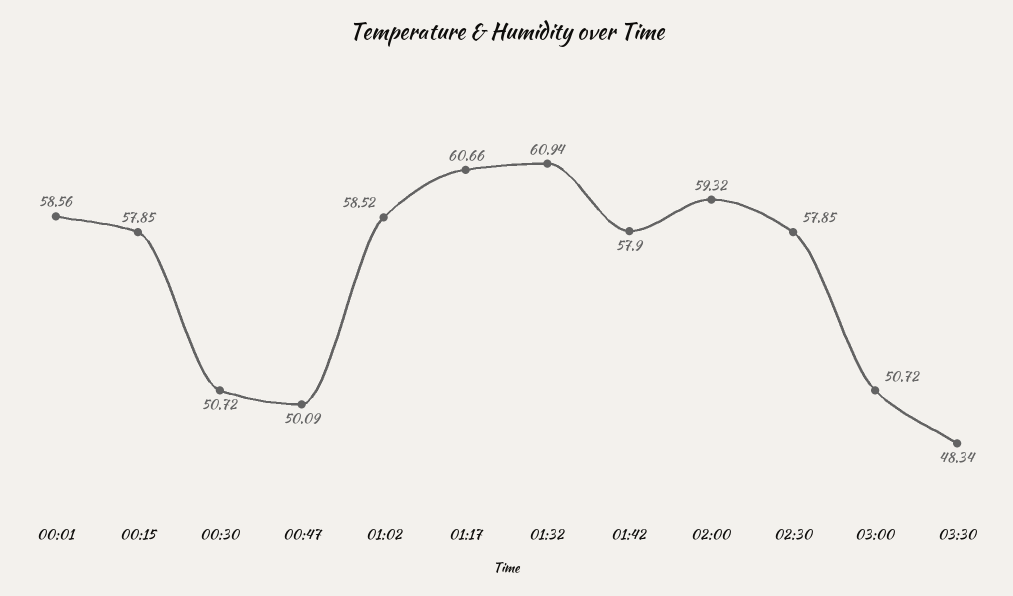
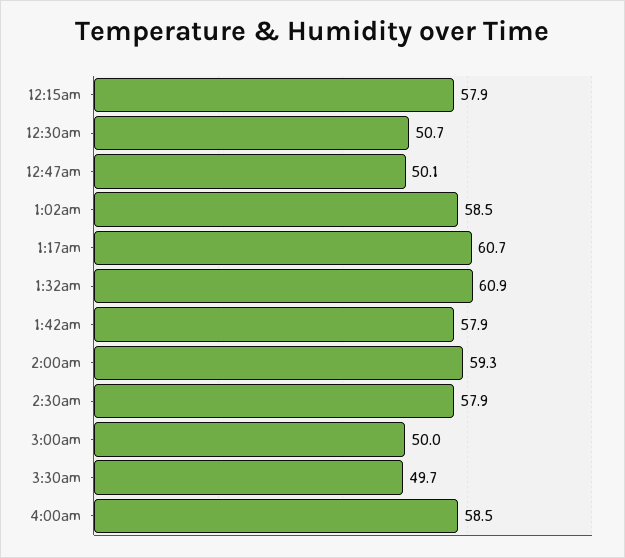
00:01: 58.56 -> none
03:00: 50.72 -> 50
03:30: 48.34 -> 49.7
4:00am: none -> 58.5

